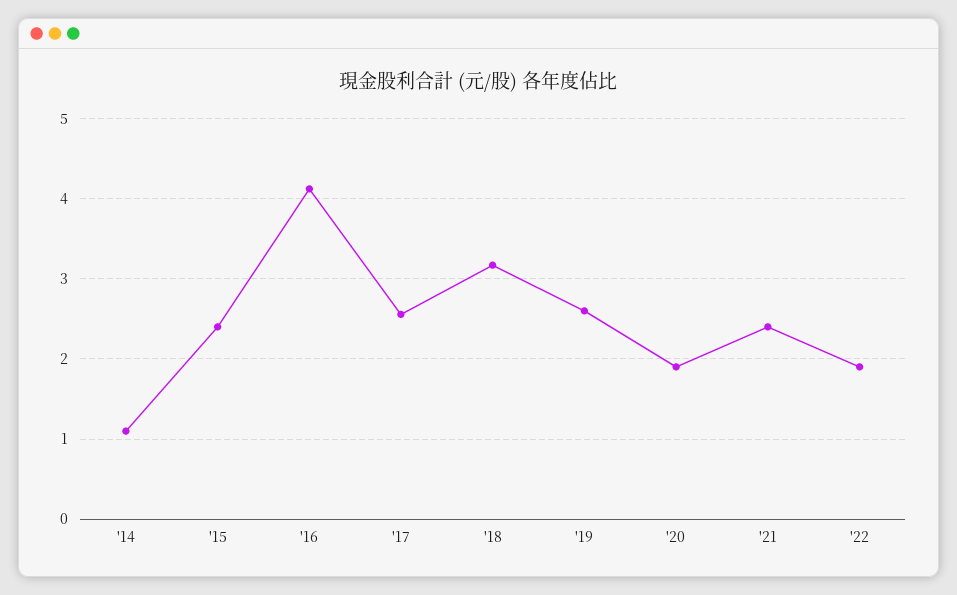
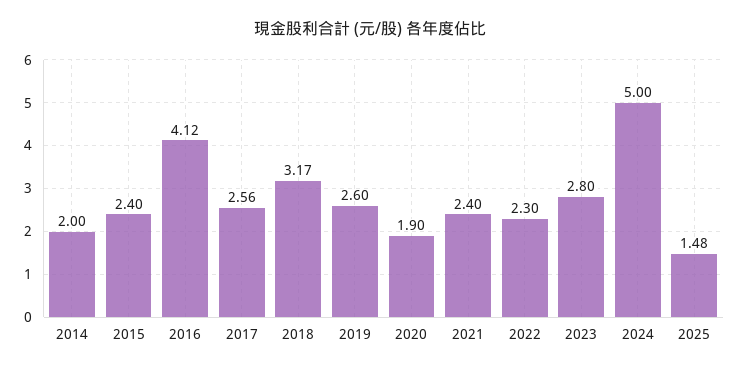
'14: 1.1 -> 2
'22: 1.9 -> 2.3
2023: none -> 2.8
2024: none -> 5
2025: none -> 1.48

